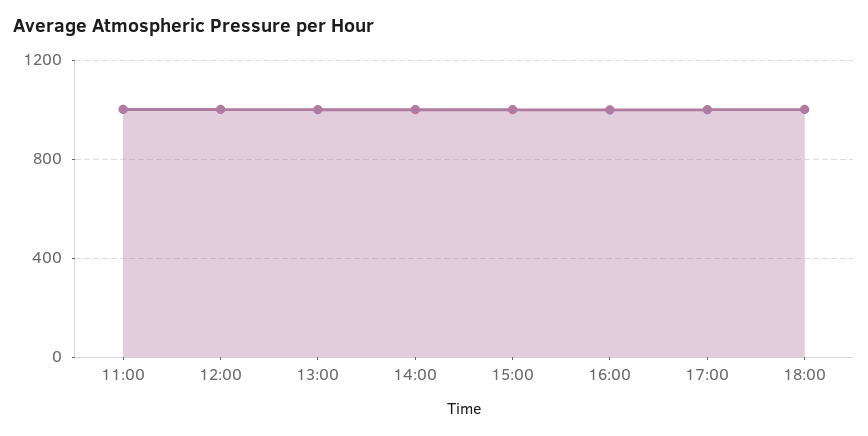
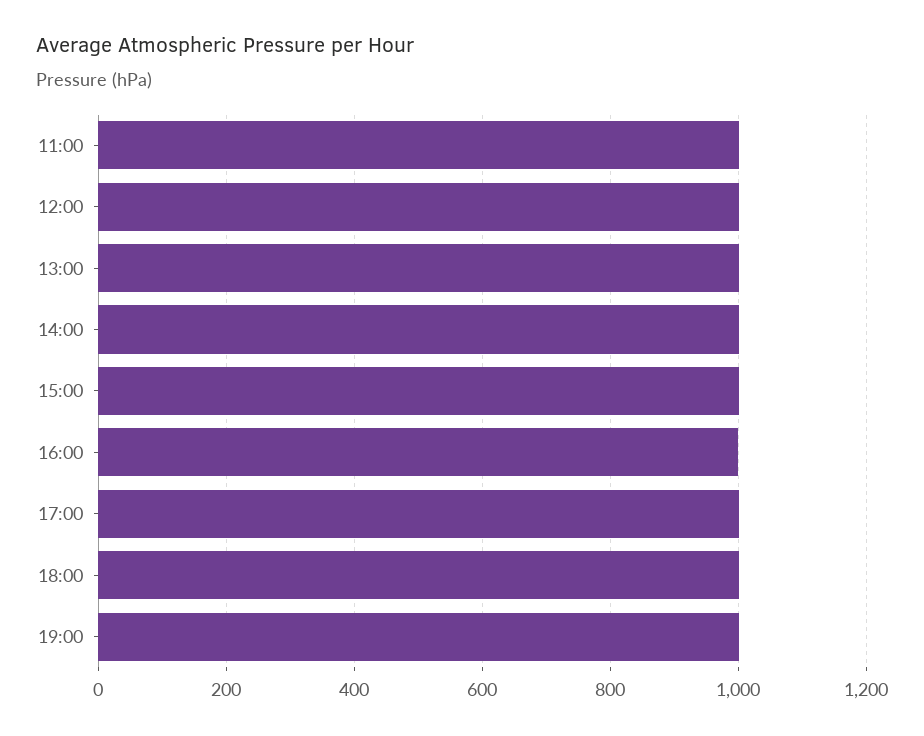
19:00: none -> 1000

